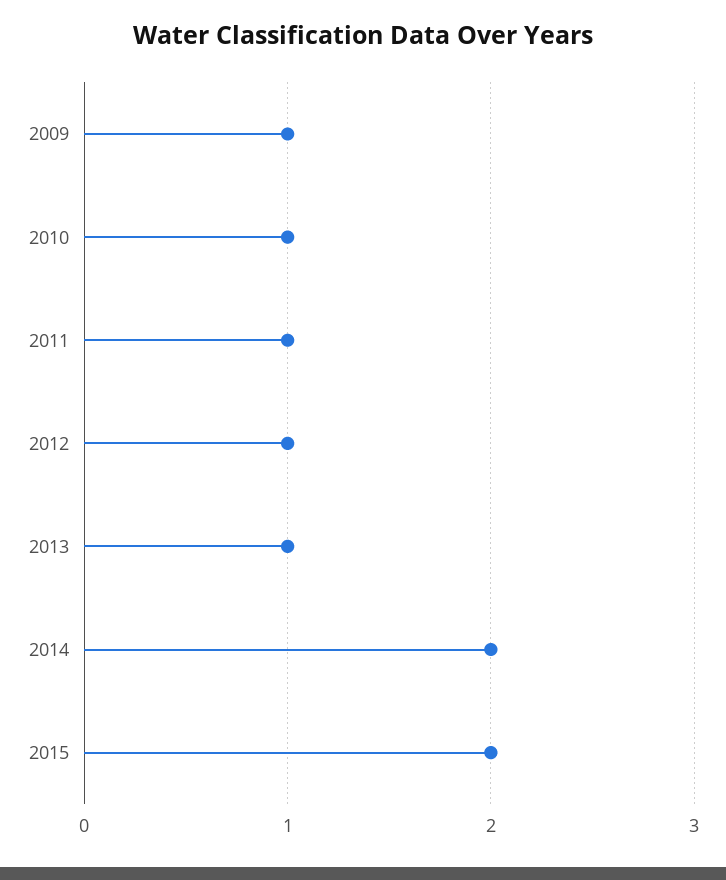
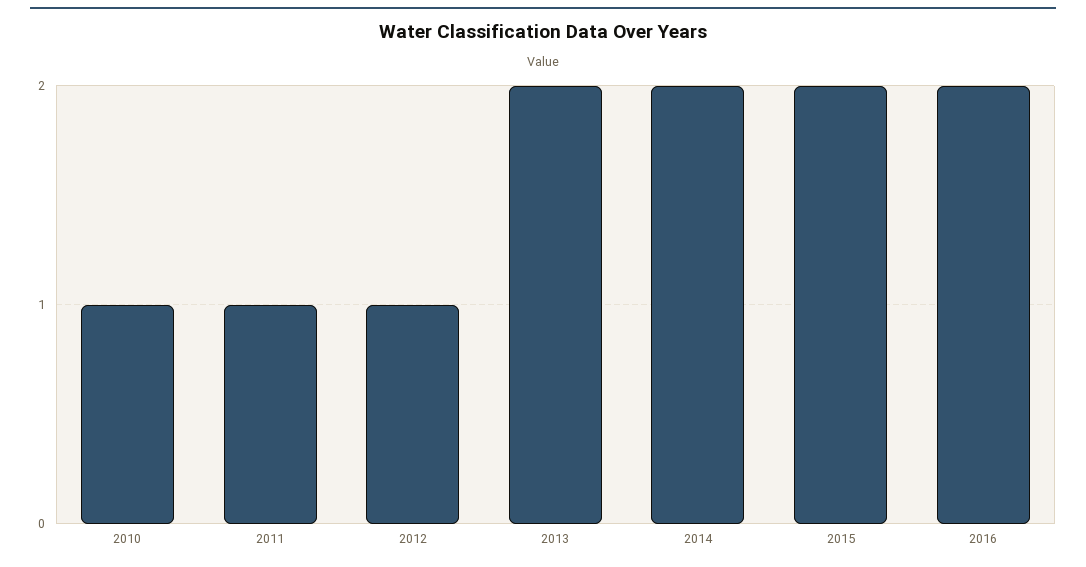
2009: 1 -> none
2013: 1 -> 2
2016: none -> 2

